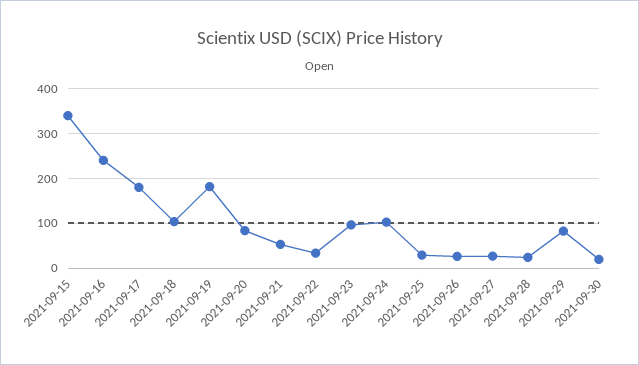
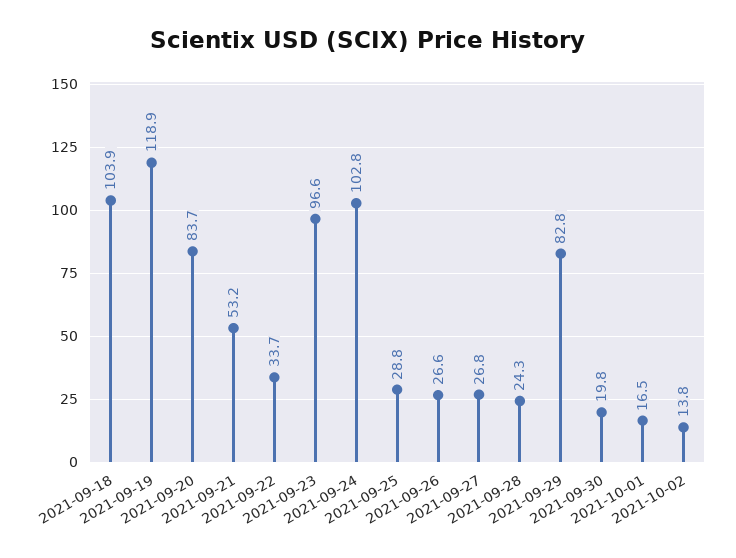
2021-09-15: 340 -> none
2021-09-16: 240 -> none
2021-09-17: 180 -> none
2021-09-19: 180 -> 118.9
2021-10-01: none -> 16.5
2021-10-02: none -> 13.8

